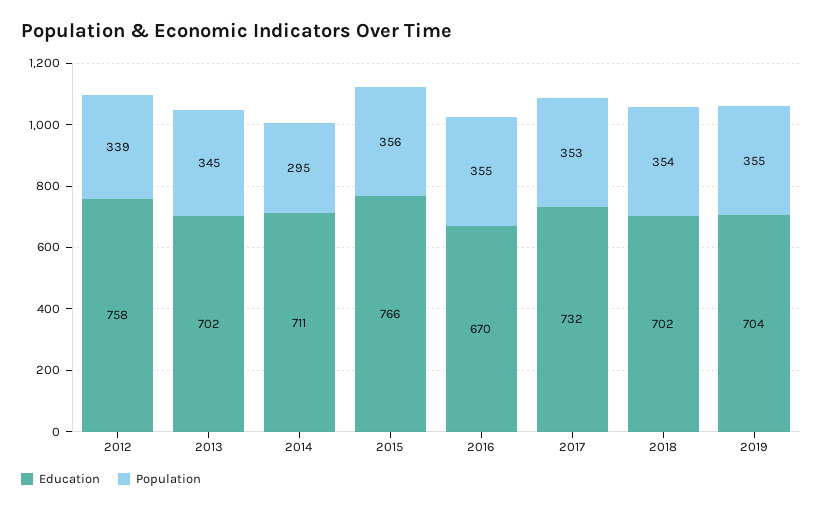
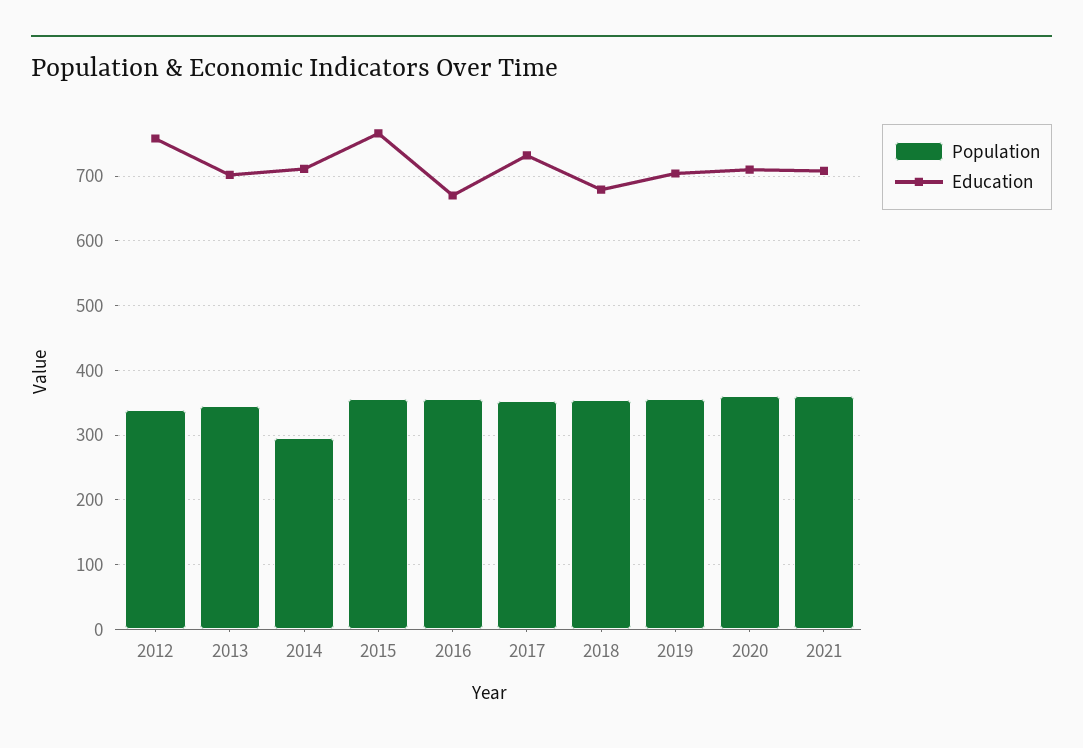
Education, 2018: 702 -> 680
Population, 2020: none -> 360
Education, 2020: none -> 710
Population, 2021: none -> 360
Education, 2021: none -> 710

